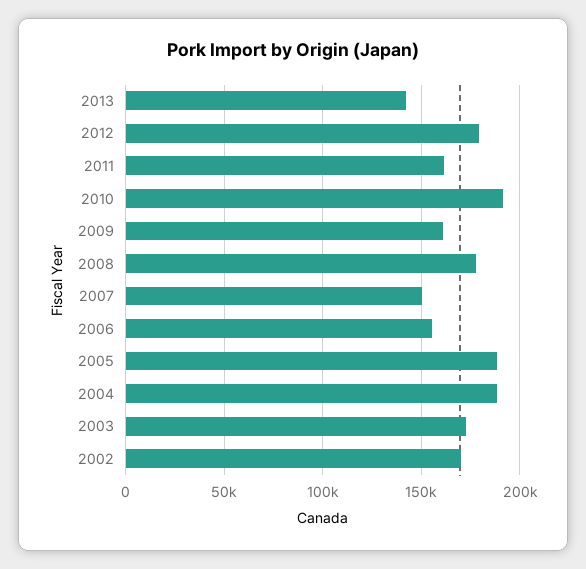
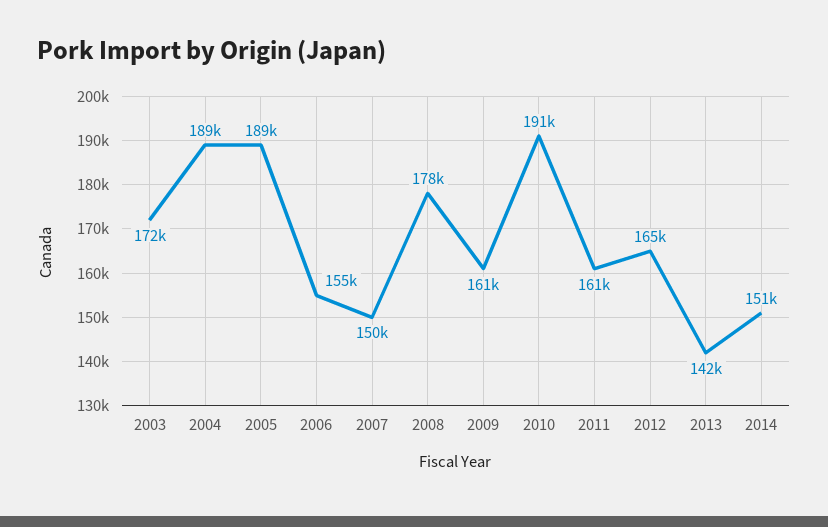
2012: 180000 -> 165000
2002: 170000 -> none
2014: none -> 151000

